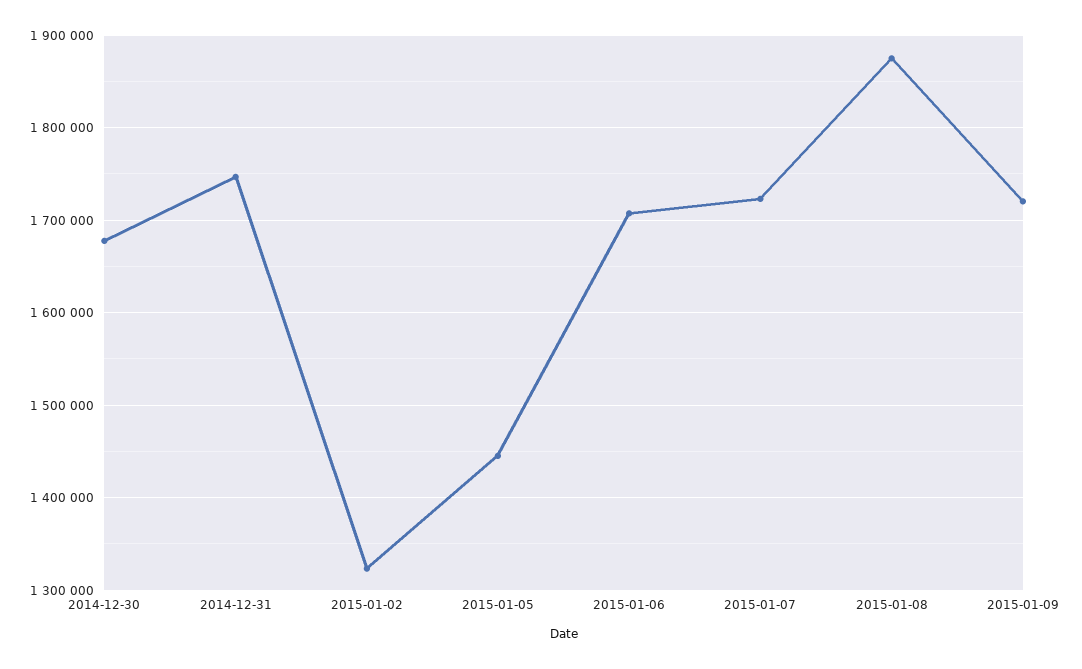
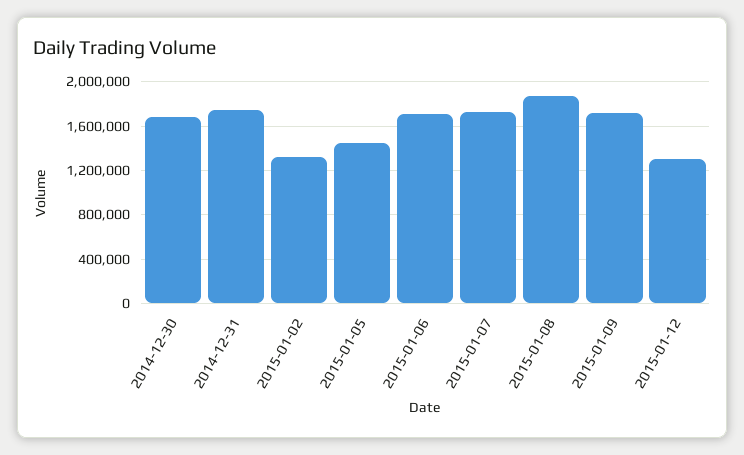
2015-01-12: none -> 1300000

